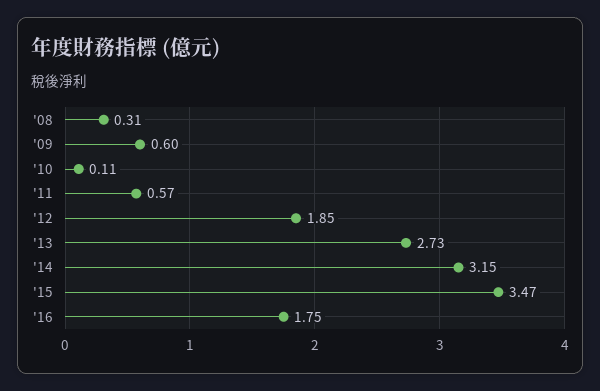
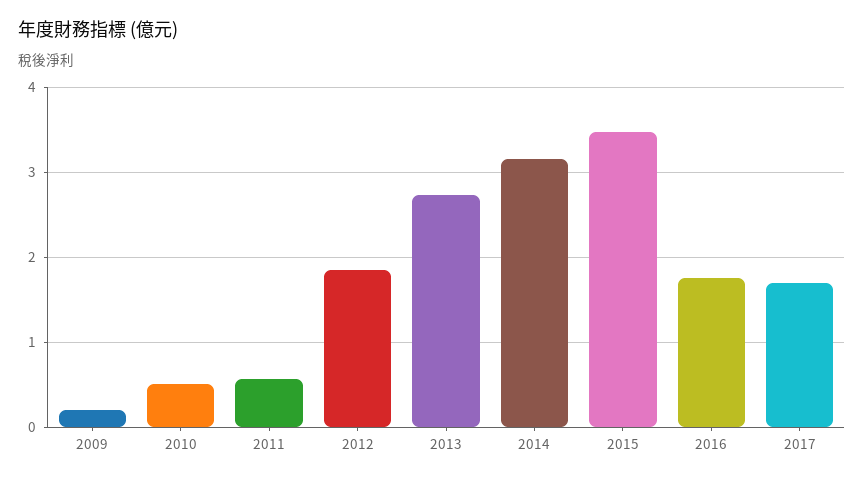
'08: 0.31 -> none
'09: 0.6 -> 0.2
'10: 0.11 -> 0.5
2017: none -> 1.7

